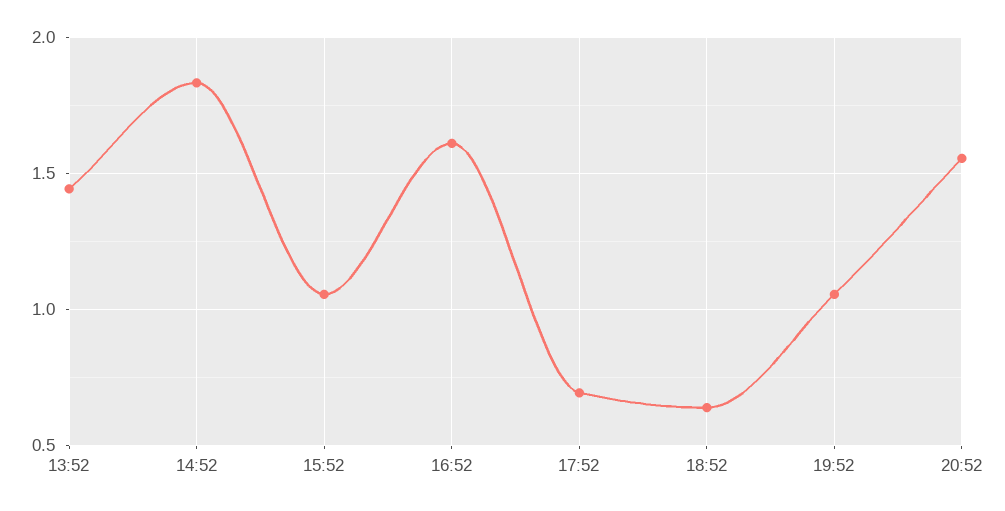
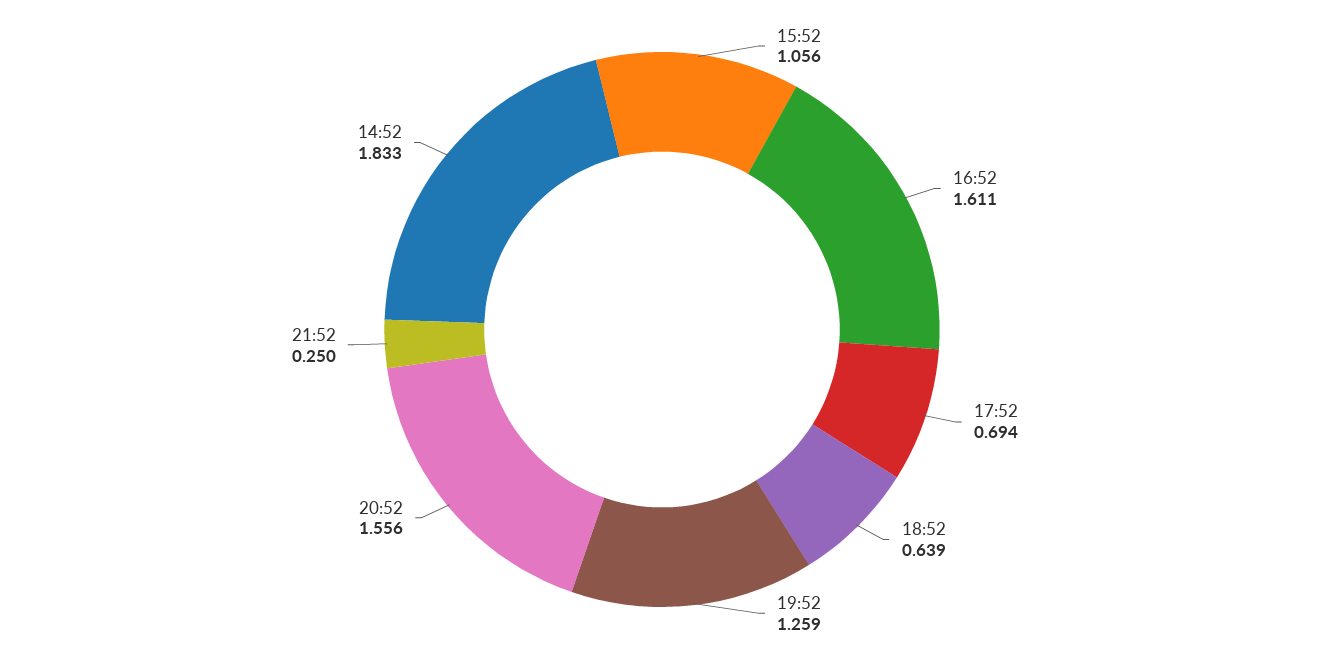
13:52: 1.45 -> none
19:52: 1.05 -> 1.259
21:52: none -> 0.25

